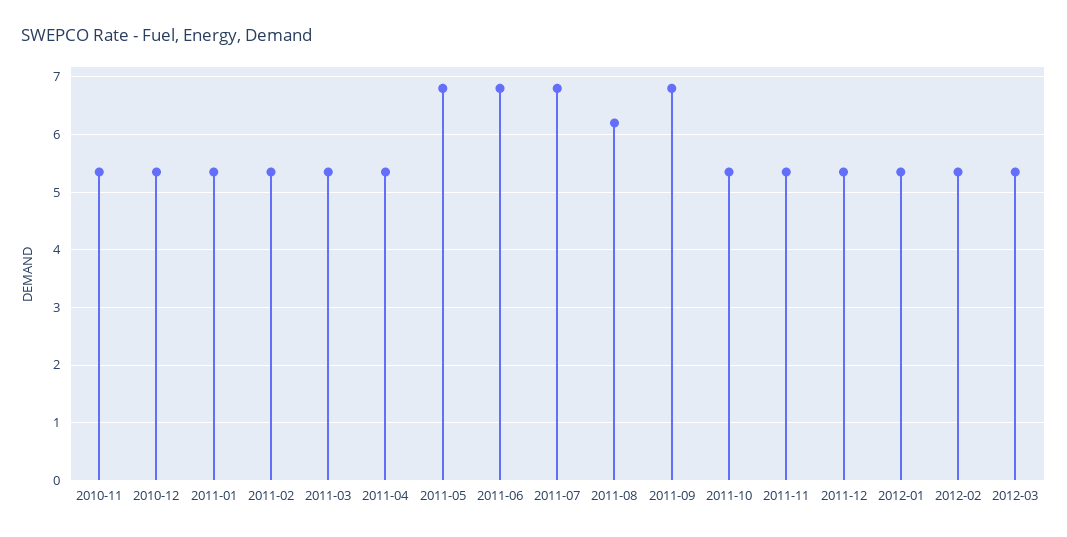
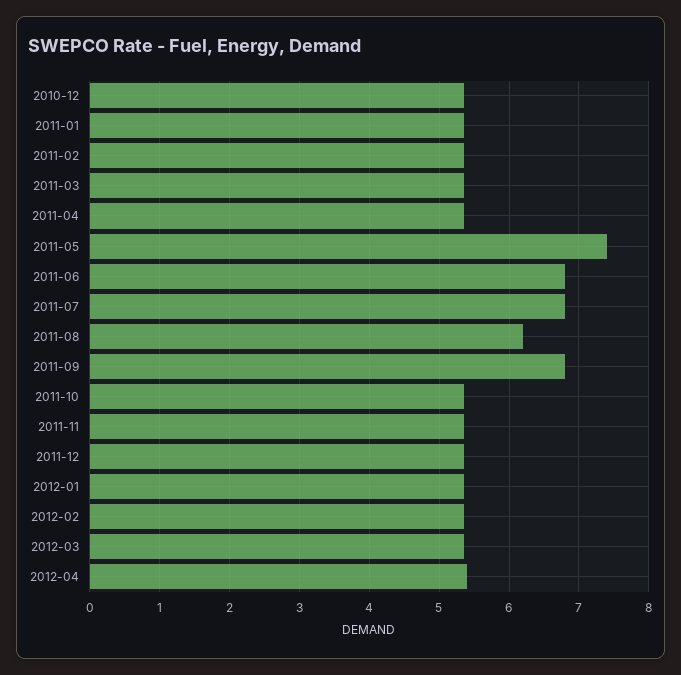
2010-11: 5.4 -> none
2011-05: 6.8 -> 7.4
2012-04: none -> 5.4

